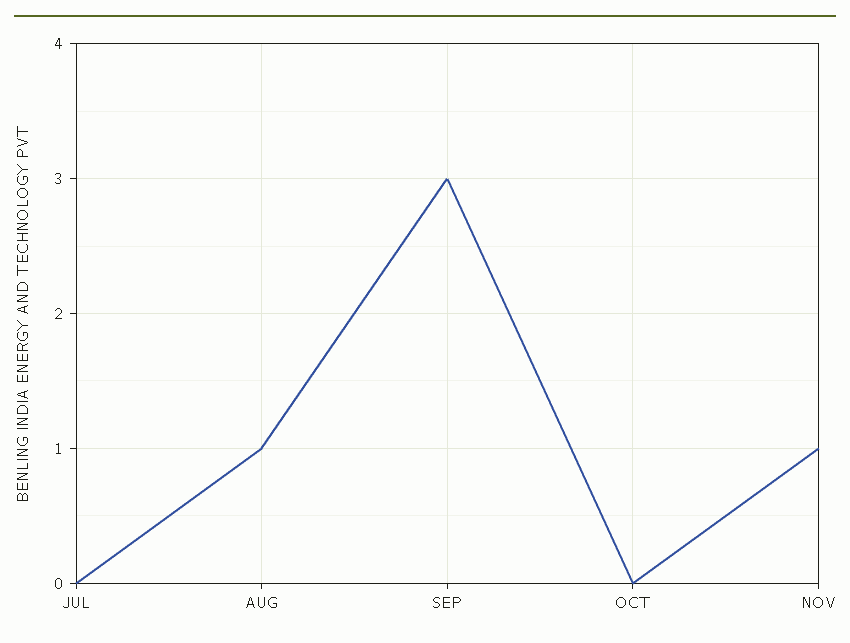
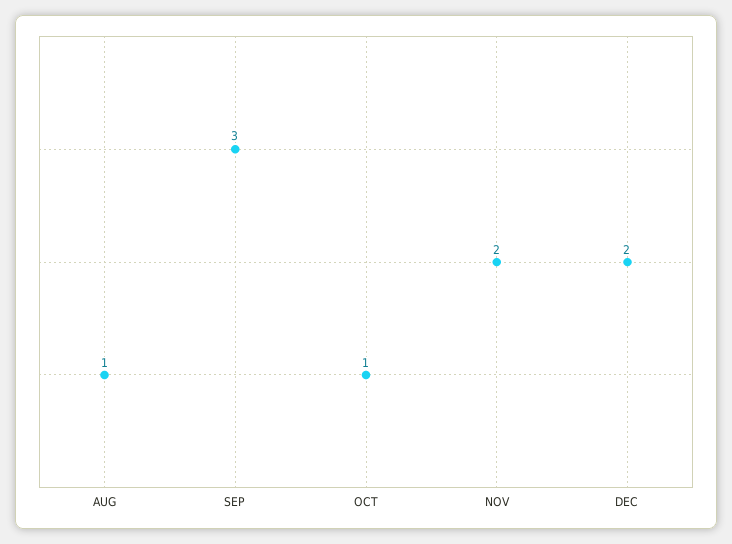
JUL: 0 -> none
OCT: 0 -> 1
NOV: 1 -> 2
DEC: none -> 2

